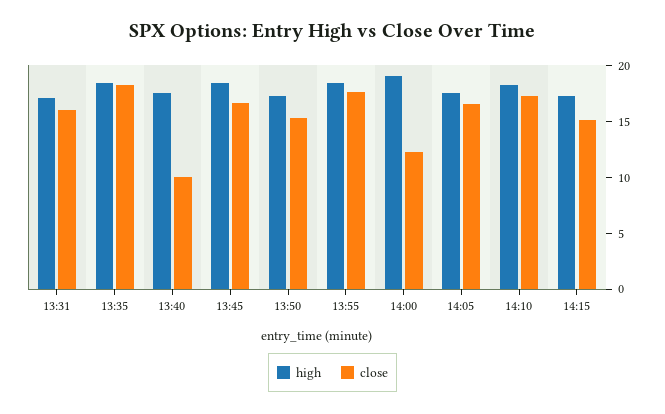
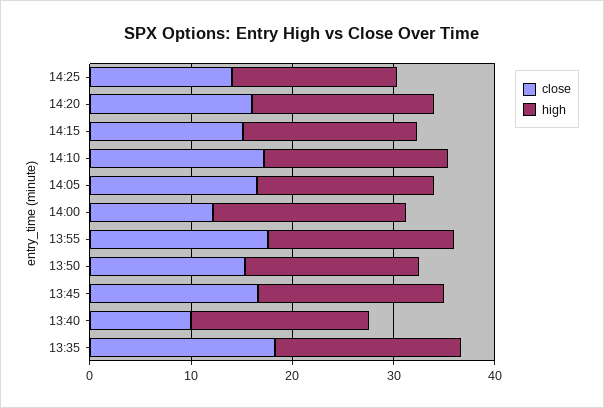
high, 13:31: 17 -> none
close, 13:31: 16 -> none
close, 14:25: none -> 14
high, 14:25: none -> 16
close, 14:20: none -> 16
high, 14:20: none -> 18

